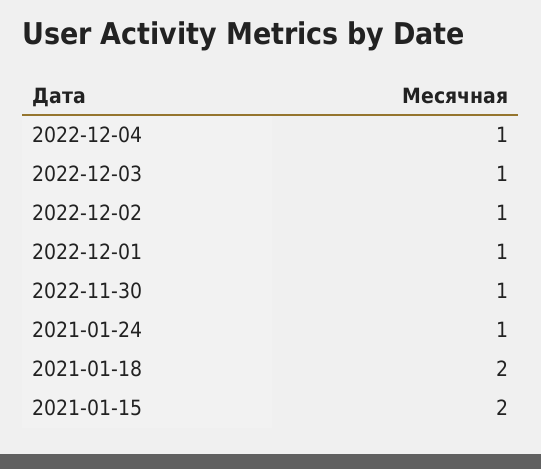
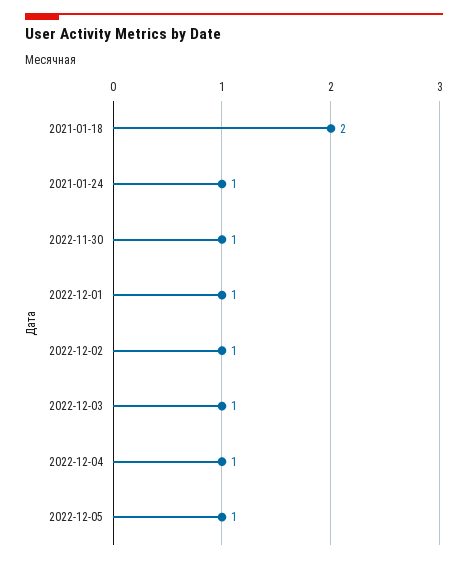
2021-01-15: 2 -> none
2022-12-05: none -> 1

